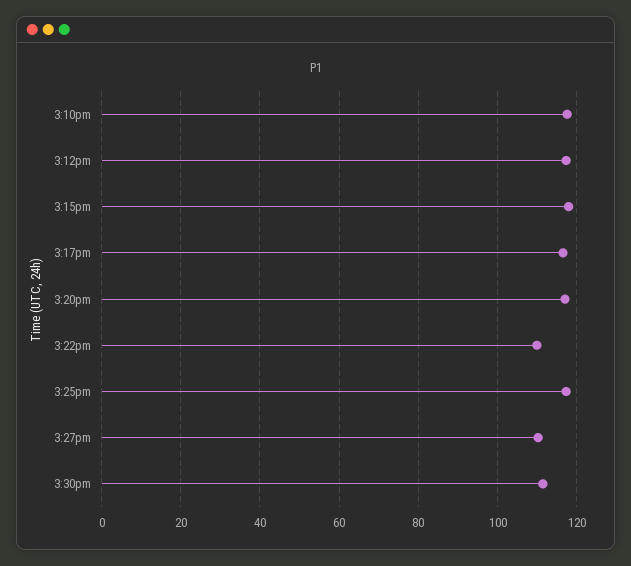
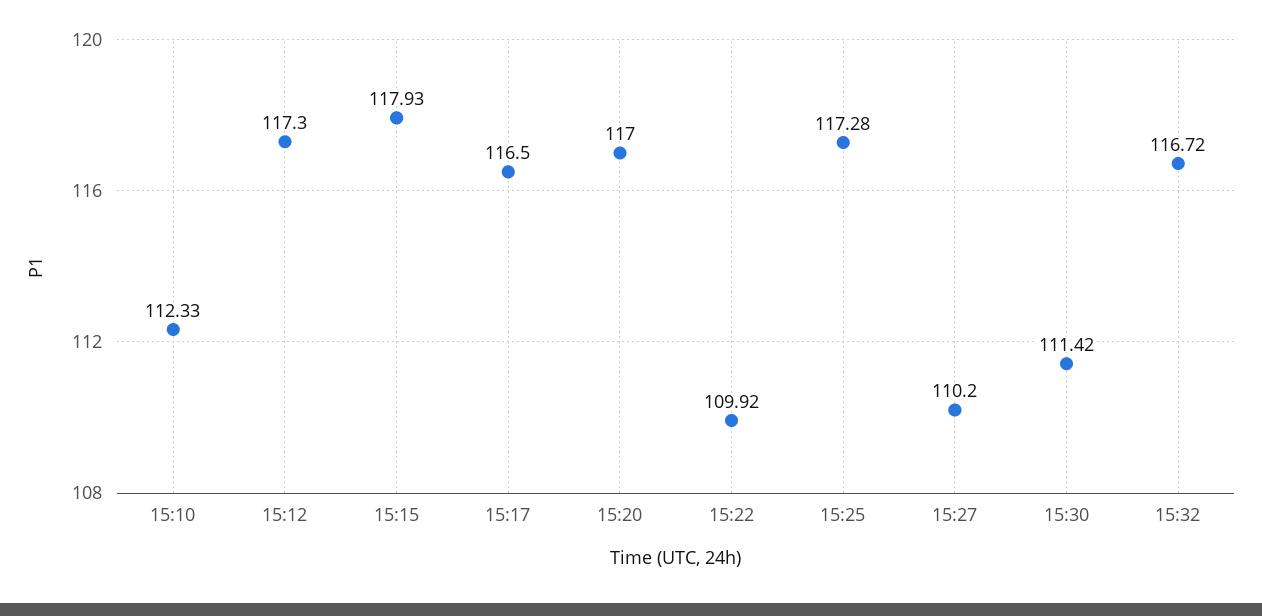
3:10pm: 118 -> 112.33
15:32: none -> 116.72

